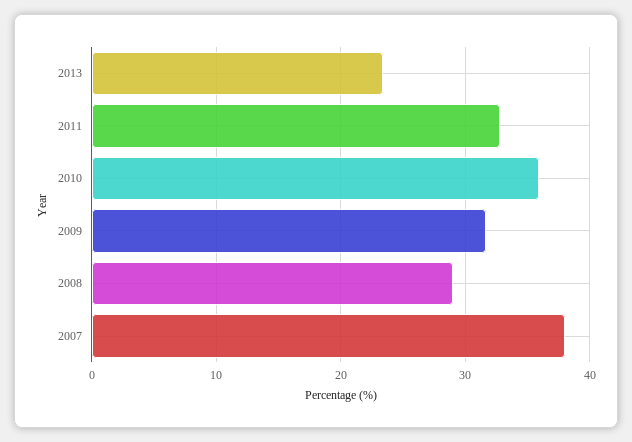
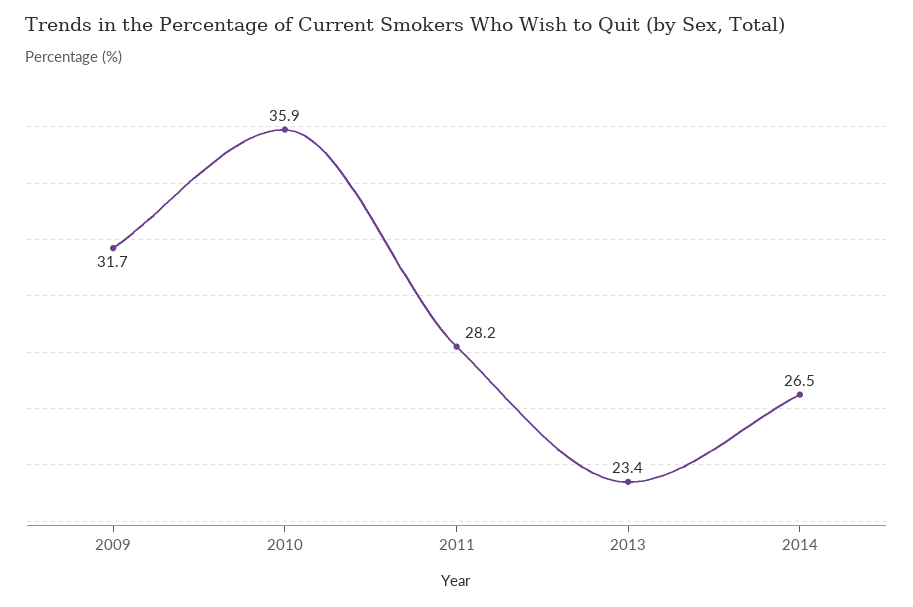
2011: 33 -> 28.2
2008: 29 -> none
2007: 38 -> none
2014: none -> 26.5

